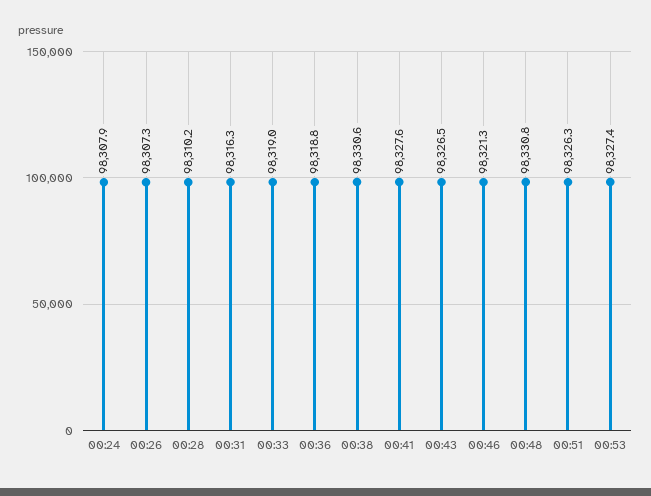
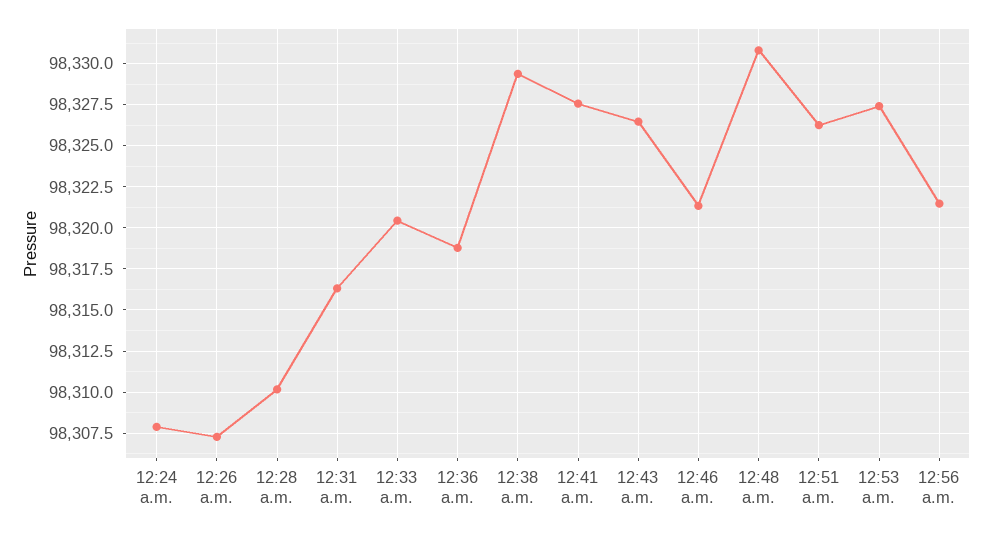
00:33: 98319 -> 98320.5
00:38: 98330.6 -> 98329.5
12:56 a.m.: none -> 98321.5

